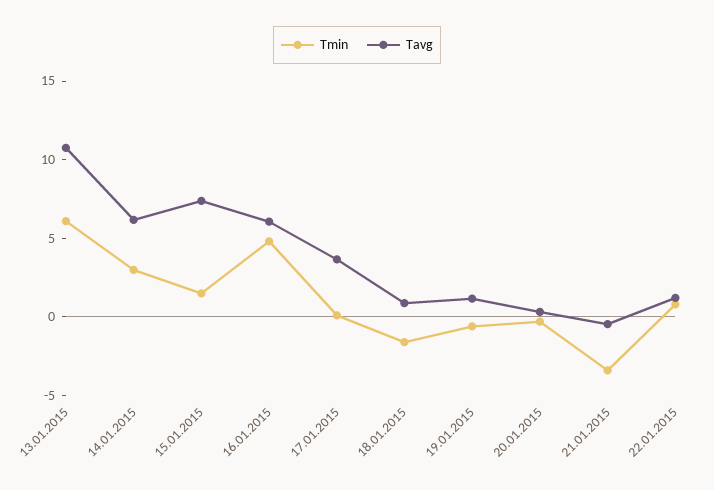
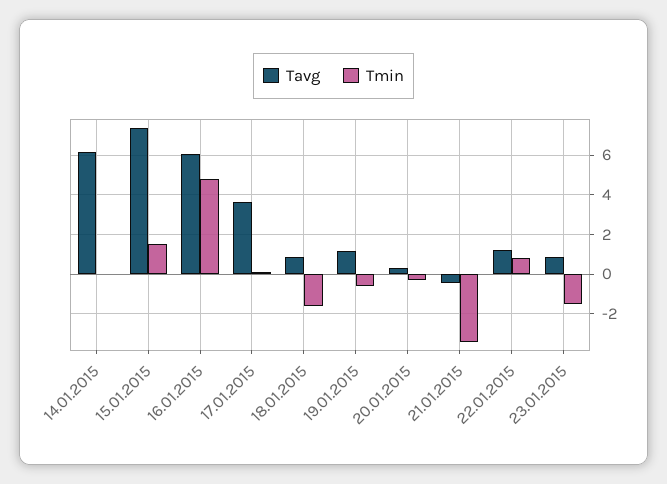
Tmin, 13.01.2015: 6 -> none
Tavg, 13.01.2015: 11 -> none
Tmin, 14.01.2015: 3 -> 0
Tavg, 23.01.2015: none -> 1
Tmin, 23.01.2015: none -> -1.5

